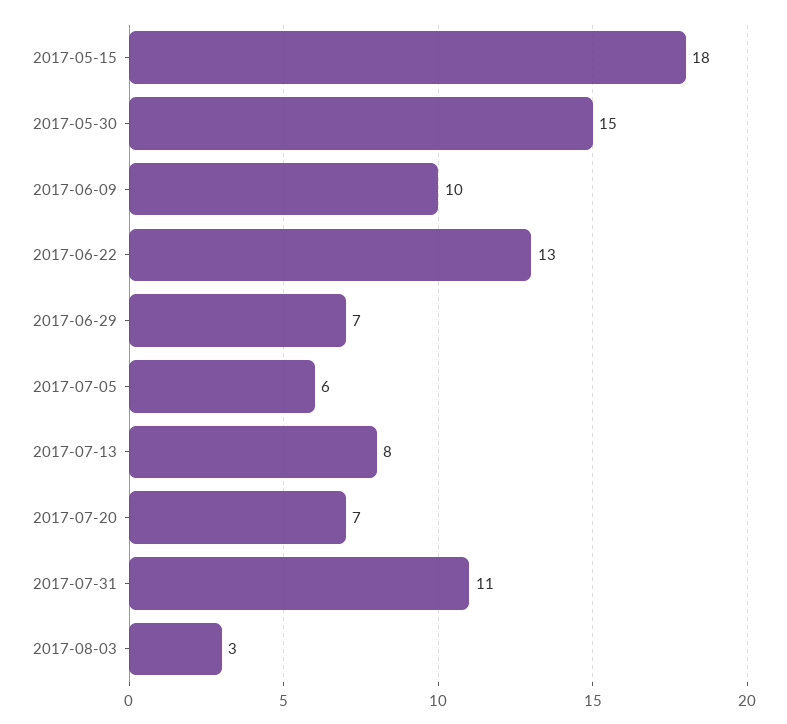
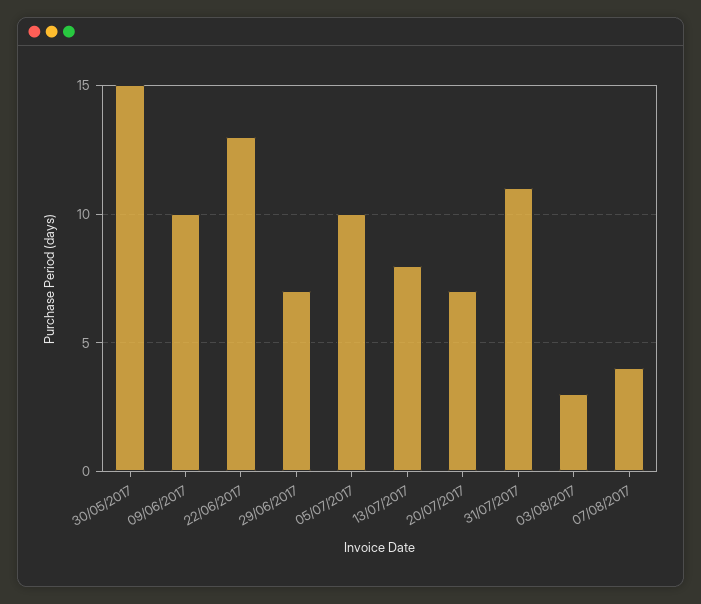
2017-05-15: 18 -> none
2017-07-05: 6 -> 10
07/08/2017: none -> 4

